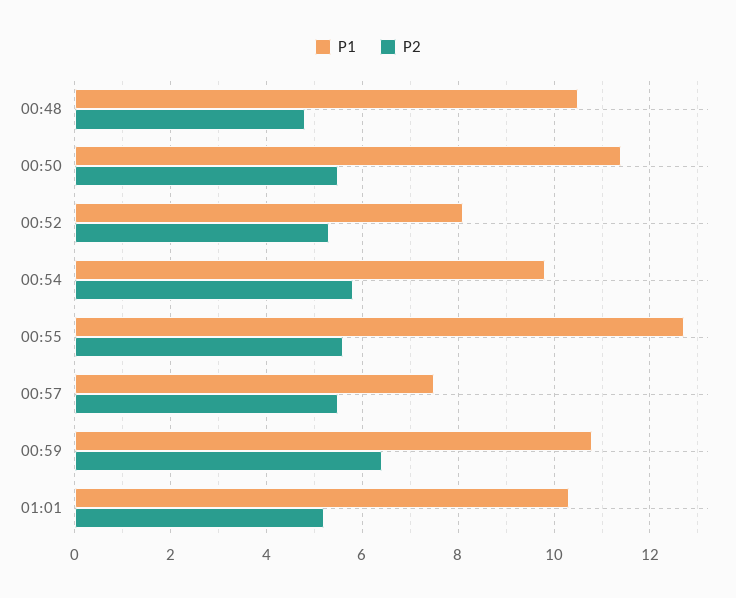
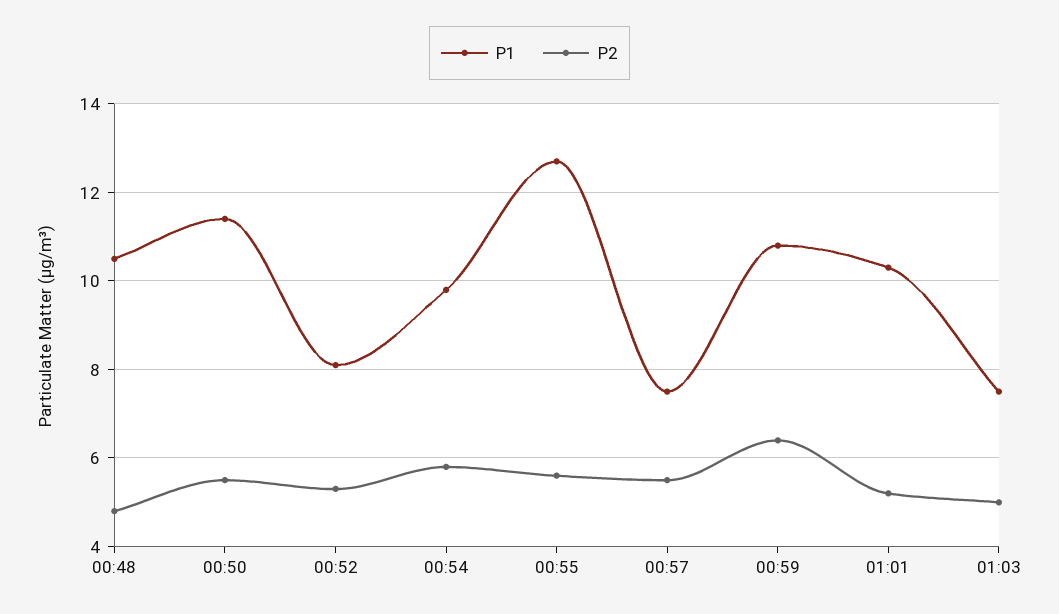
P1, 01:03: none -> 7.5
P2, 01:03: none -> 5

